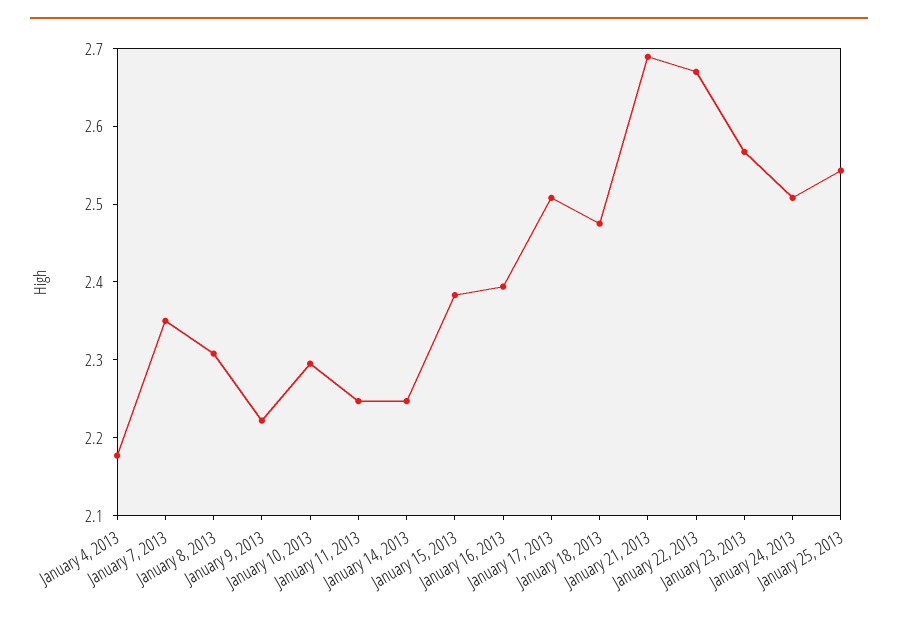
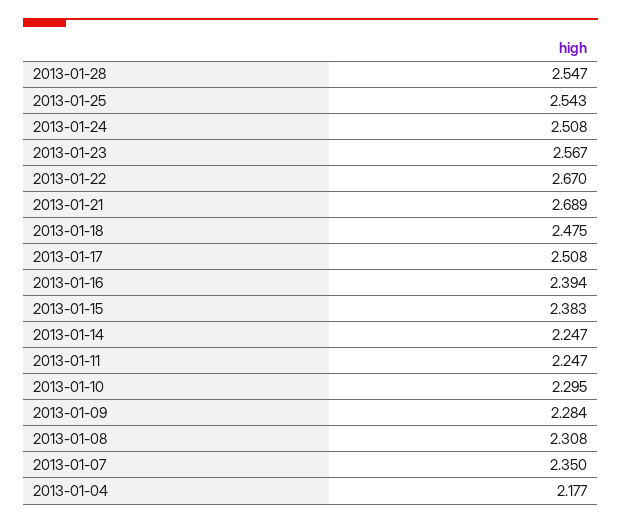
January 9, 2013: 2.22 -> 2.284
2013-01-28: none -> 2.547

